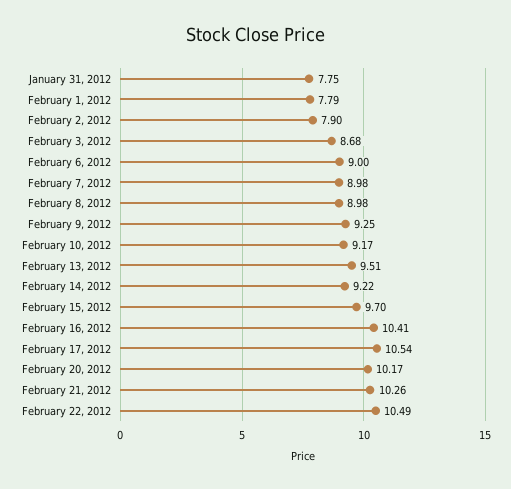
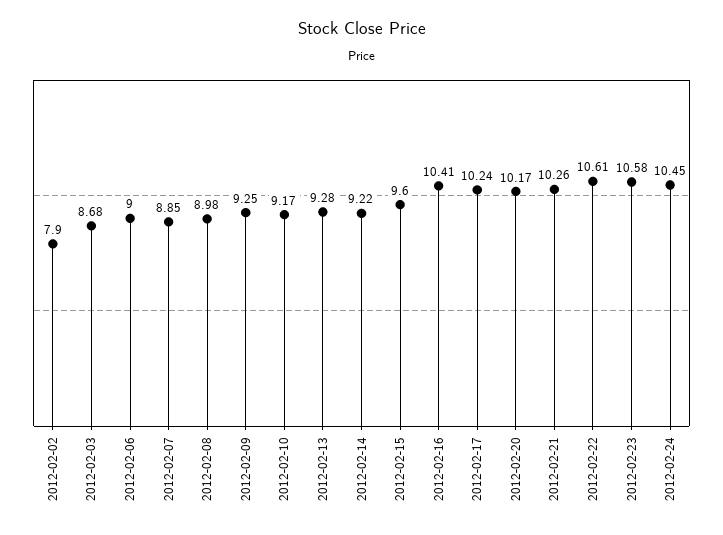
January 31, 2012: 7.75 -> none
February 1, 2012: 7.79 -> none
February 7, 2012: 8.98 -> 8.85
February 13, 2012: 9.51 -> 9.28
February 15, 2012: 9.7 -> 9.6
February 17, 2012: 10.54 -> 10.24
February 22, 2012: 10.49 -> 10.61
2012-02-23: none -> 10.58
2012-02-24: none -> 10.45

